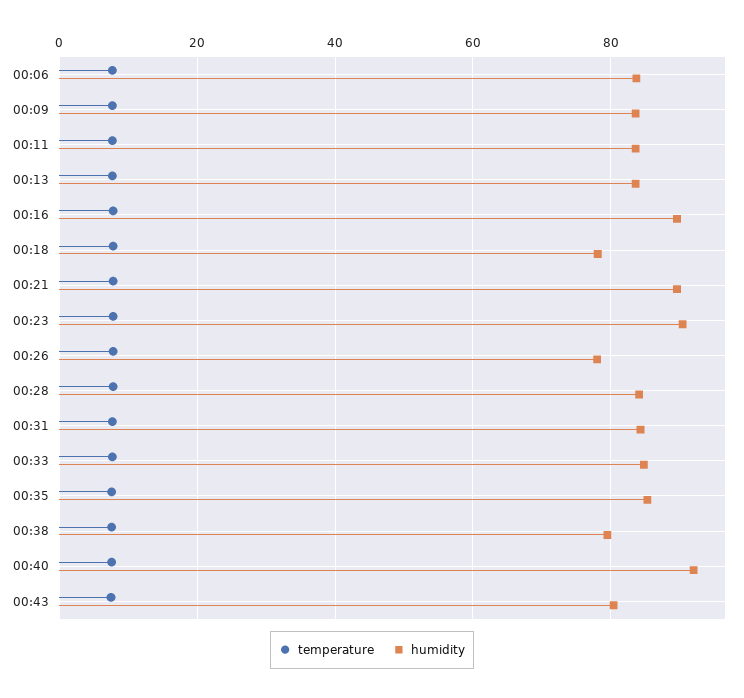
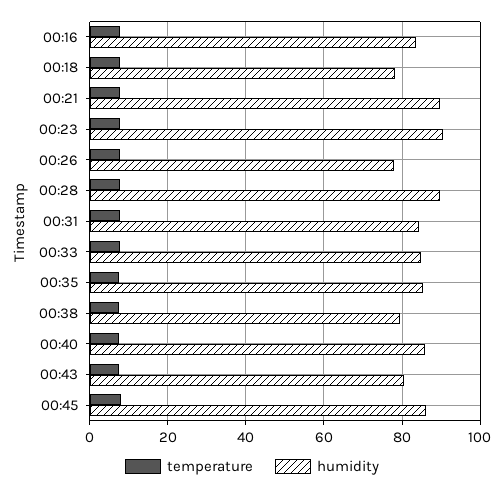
temperature, 00:06: 8 -> none
humidity, 00:06: 84 -> none
temperature, 00:09: 8 -> none
humidity, 00:09: 84 -> none
temperature, 00:11: 8 -> none
humidity, 00:11: 84 -> none
temperature, 00:13: 8 -> none
humidity, 00:13: 84 -> none
humidity, 00:16: 90 -> 84
humidity, 00:28: 84 -> 90
humidity, 00:40: 92 -> 86
temperature, 00:45: none -> 8
humidity, 00:45: none -> 86

